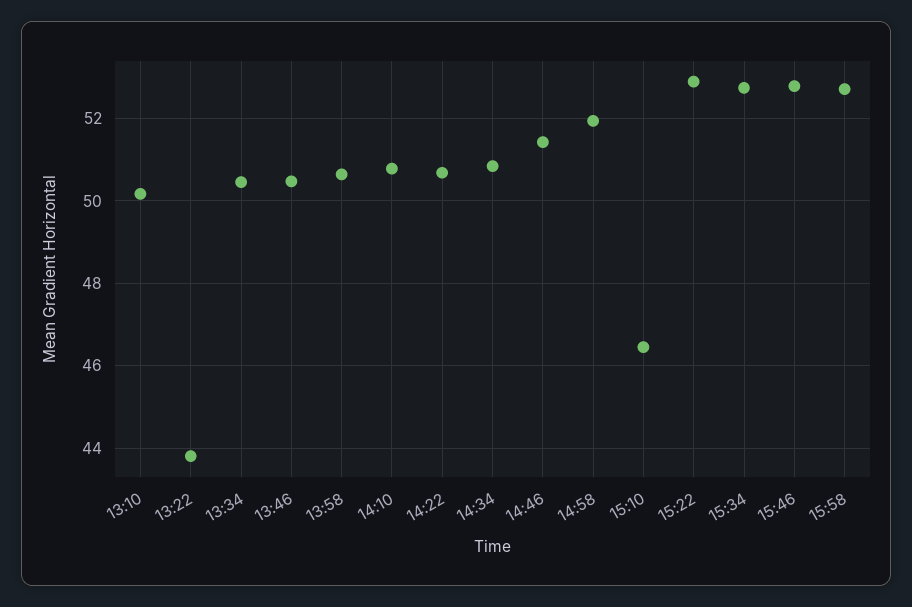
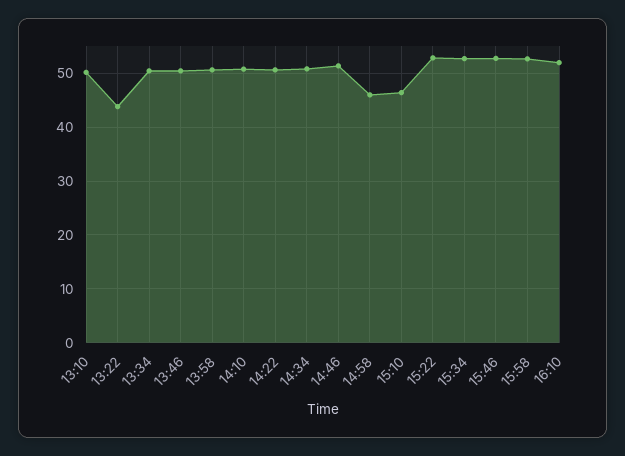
14:58: 52 -> 46
16:10: none -> 52

